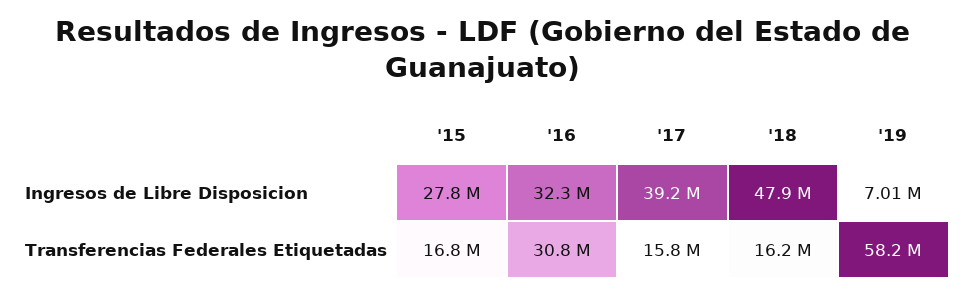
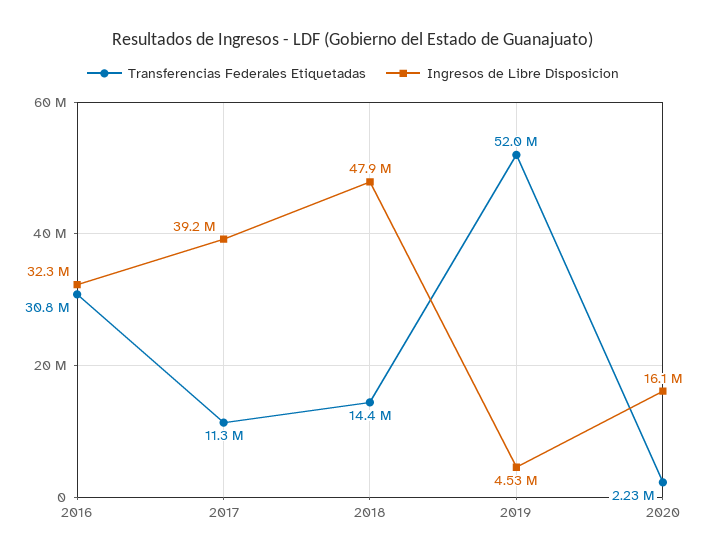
Ingresos de Libre Disposicion, '15: 27800000 -> none
Ingresos de Libre Disposicion, '19: 7010000 -> 4530000
Transferencias Federales Etiquetadas, '15: 16800000 -> none
Transferencias Federales Etiquetadas, '17: 15800000 -> 11300000
Transferencias Federales Etiquetadas, '18: 16200000 -> 14400000
Transferencias Federales Etiquetadas, '19: 58200000 -> 52000000
Transferencias Federales Etiquetadas, 2020: none -> 2230000
Ingresos de Libre Disposicion, 2020: none -> 16100000

